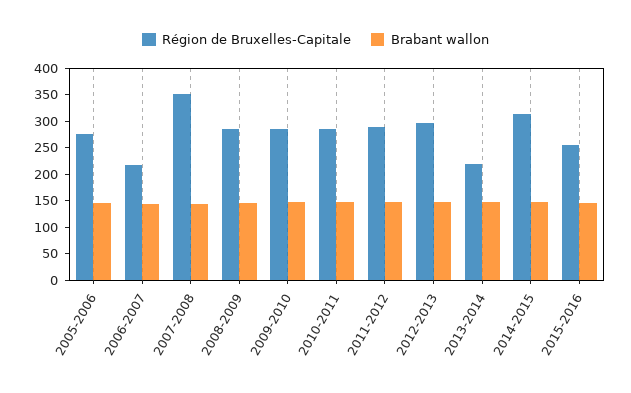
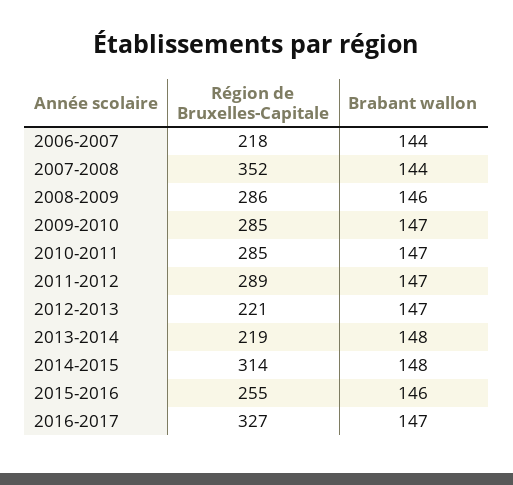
Région de Bruxelles-Capitale, 2005-2006: 275 -> none
Brabant wallon, 2005-2006: 150 -> none
Région de Bruxelles-Capitale, 2012-2013: 300 -> 221
Région de Bruxelles-Capitale, 2016-2017: none -> 327
Brabant wallon, 2016-2017: none -> 147

